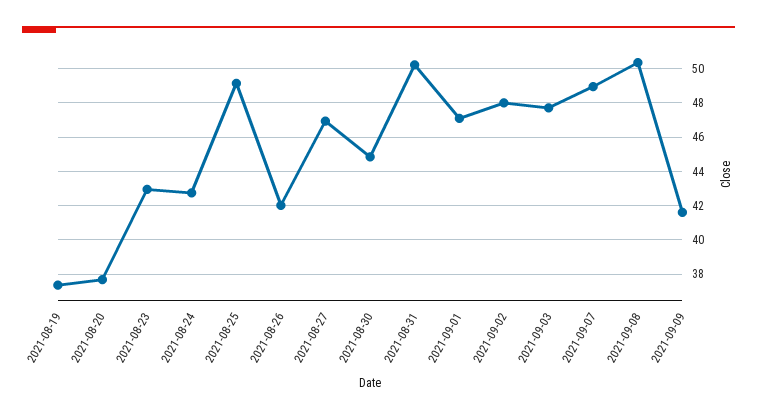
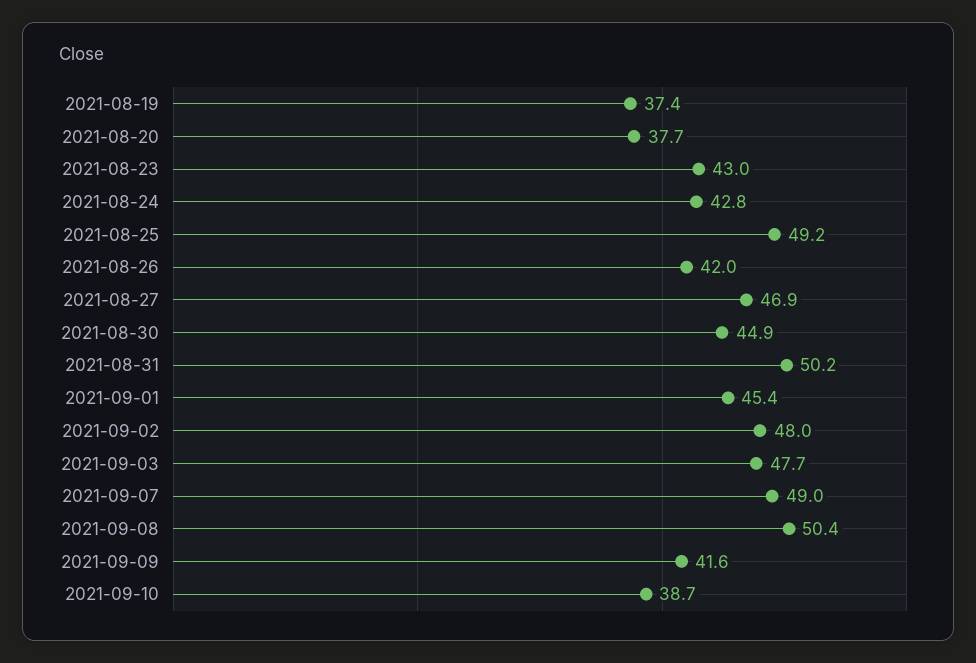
2021-09-01: 47 -> 45.4
2021-09-10: none -> 38.7

